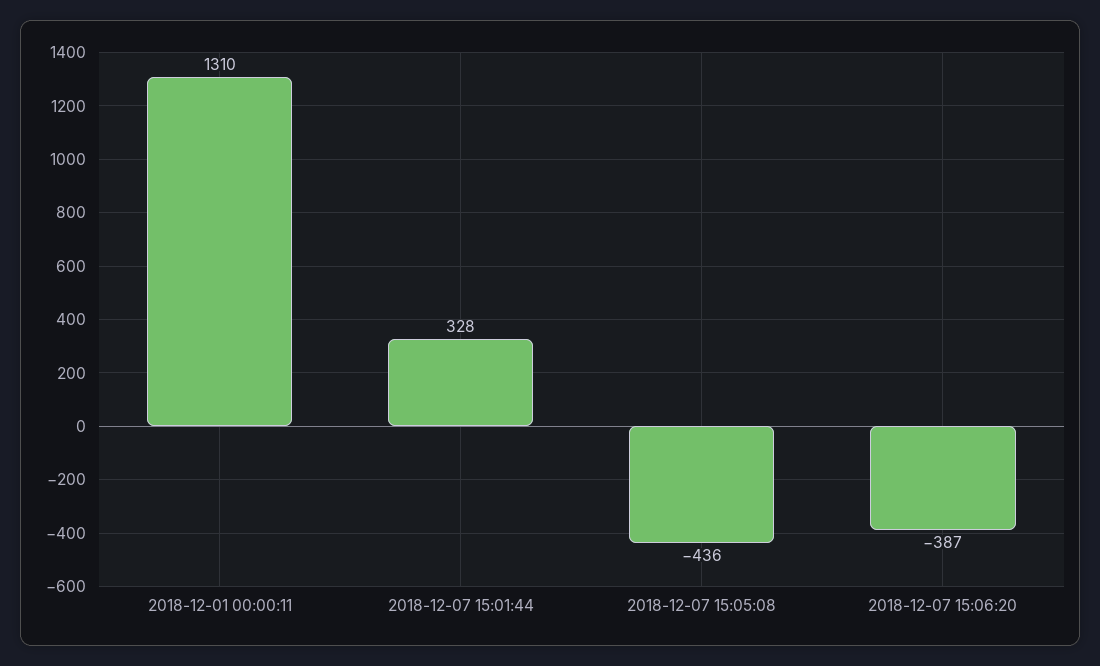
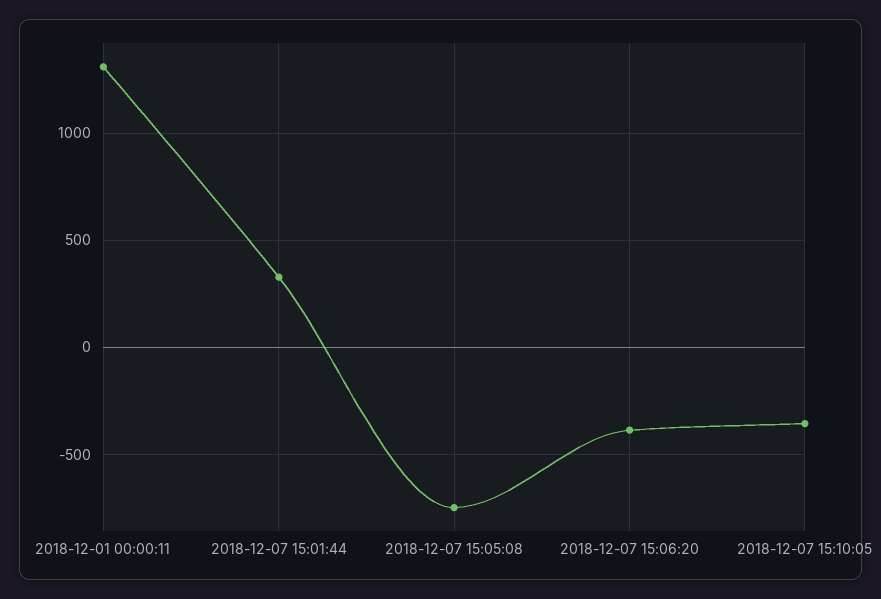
2018-12-07 15:05:08: -436 -> -750
2018-12-07 15:10:05: none -> -350

